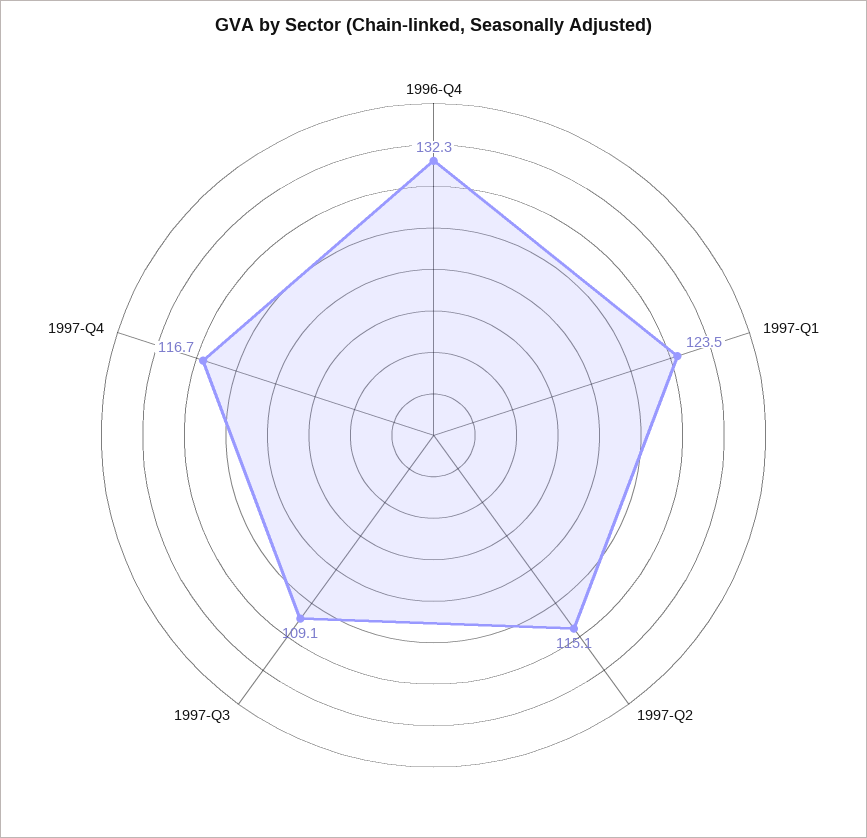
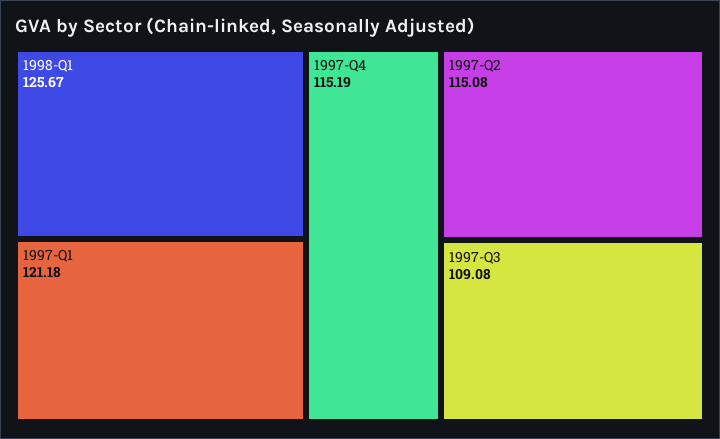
1996-Q4: 132.3 -> none
1997-Q1: 123.5 -> 121.18
1997-Q4: 116.7 -> 115.19
1998-Q1: none -> 125.67

